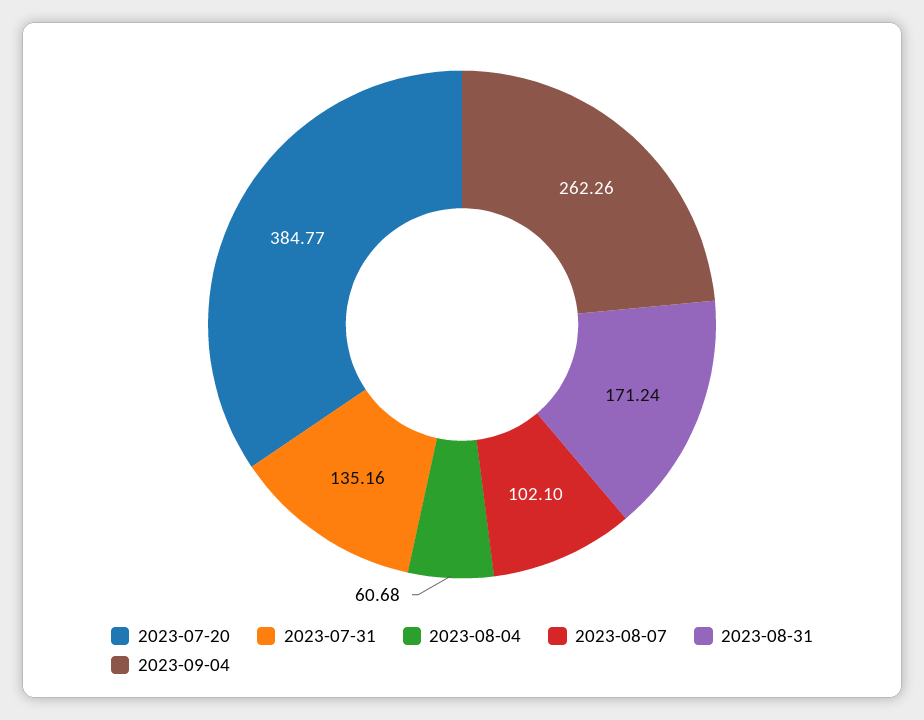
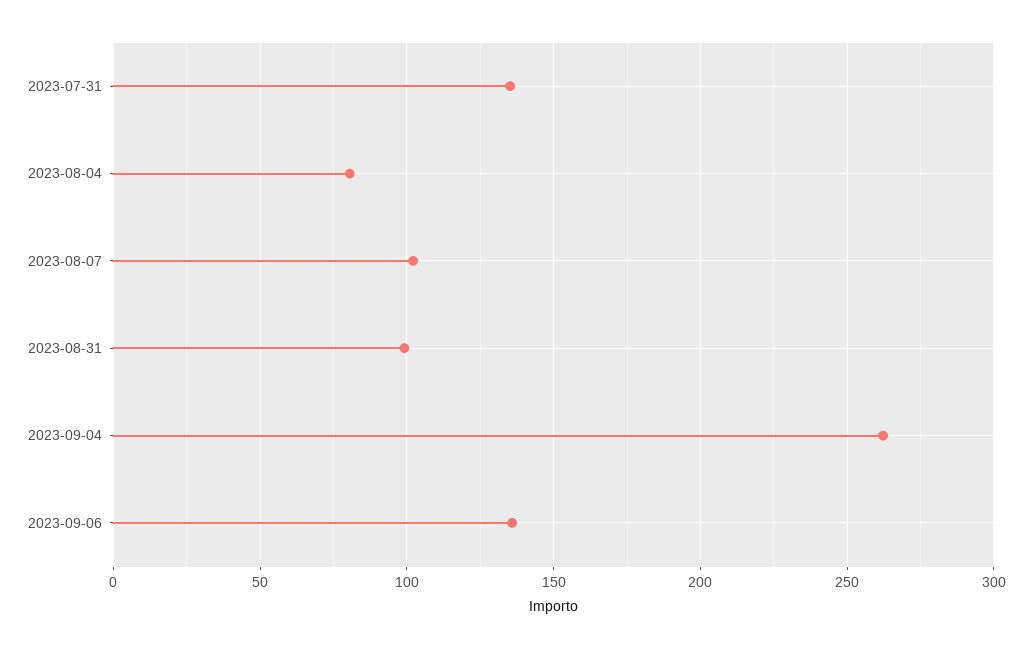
2023-07-20: 384.77 -> none
2023-08-04: 60.68 -> 80
2023-08-31: 171.24 -> 100
2023-09-06: none -> 135

